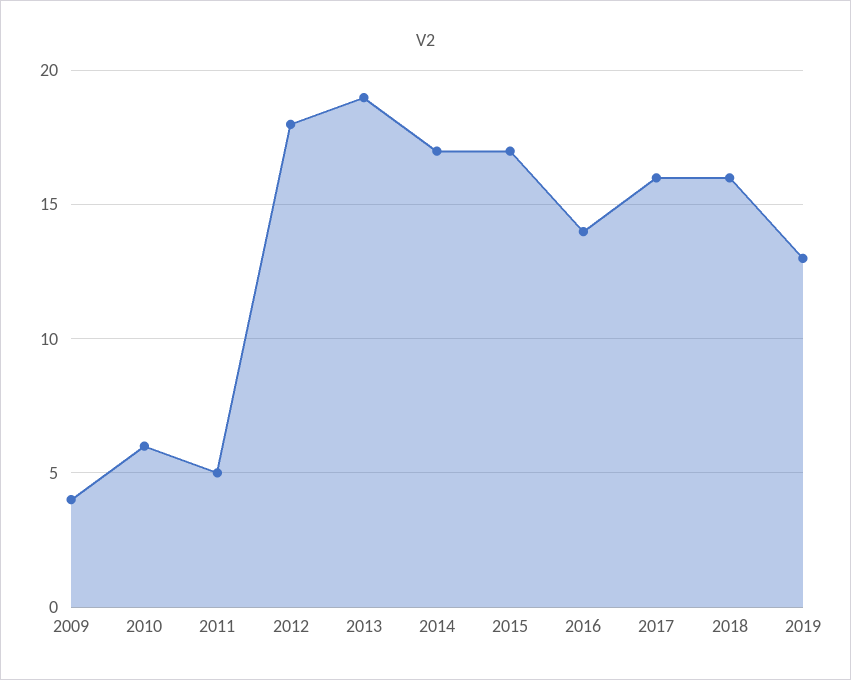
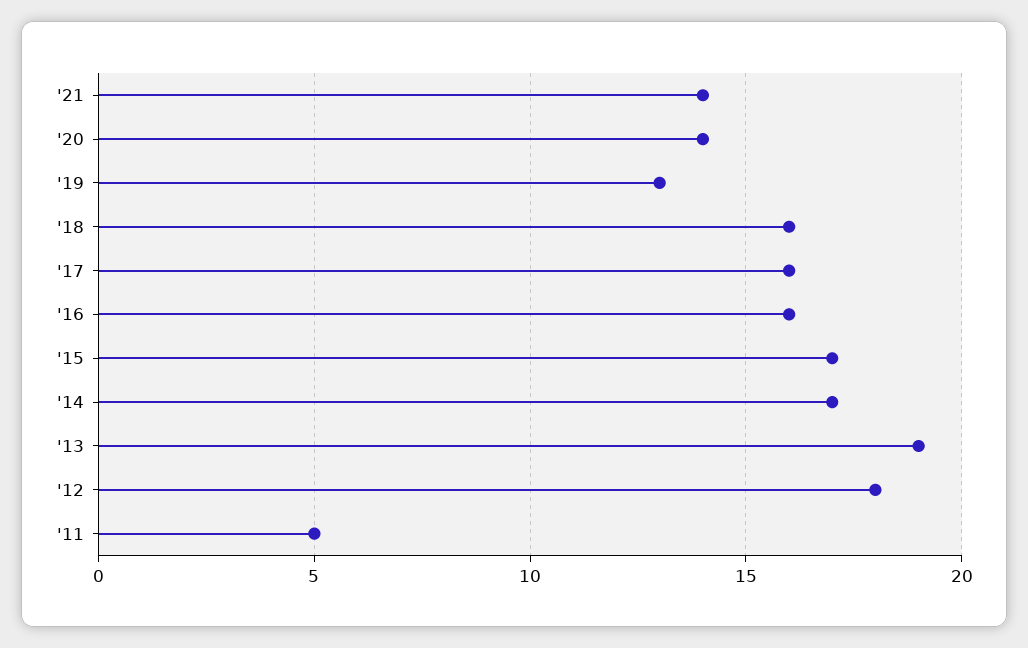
2009: 4 -> none
2010: 6 -> none
2016: 14 -> 16
'21: none -> 14
'20: none -> 14

